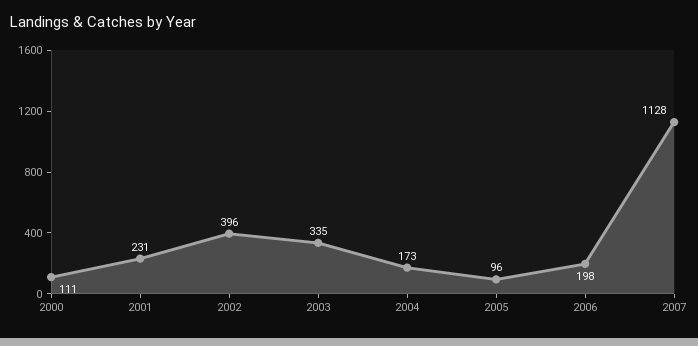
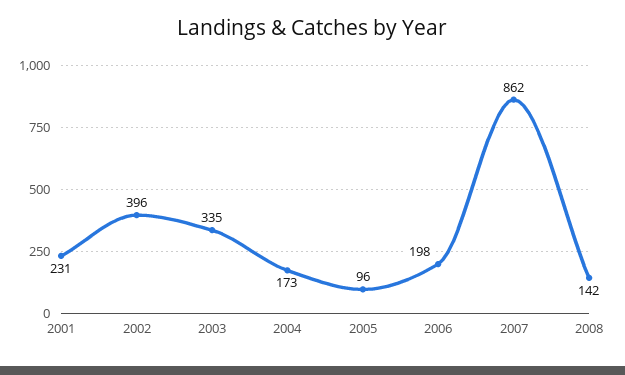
2000: 111 -> none
2007: 1128 -> 862
2008: none -> 142

